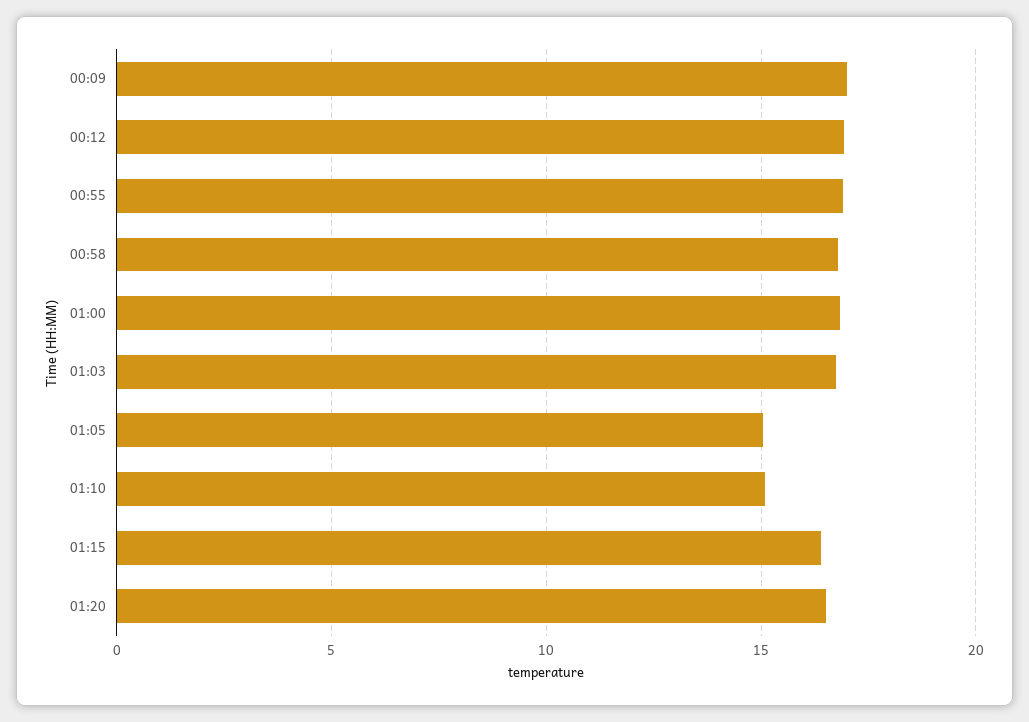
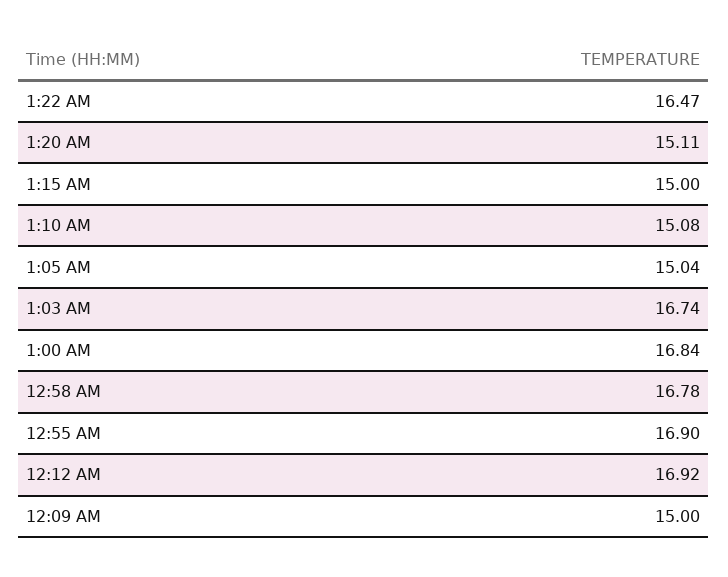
00:09: 17 -> 15
01:15: 16.5 -> 15
01:20: 16.5 -> 15.11
1:22 AM: none -> 16.47

